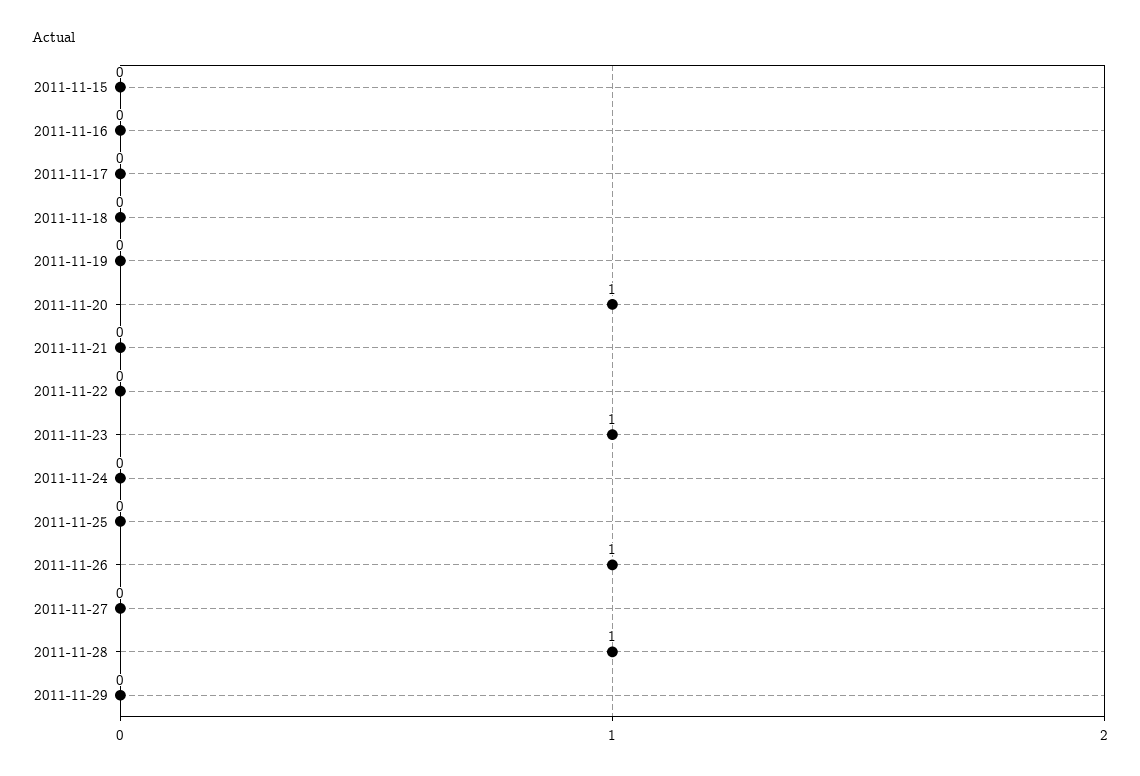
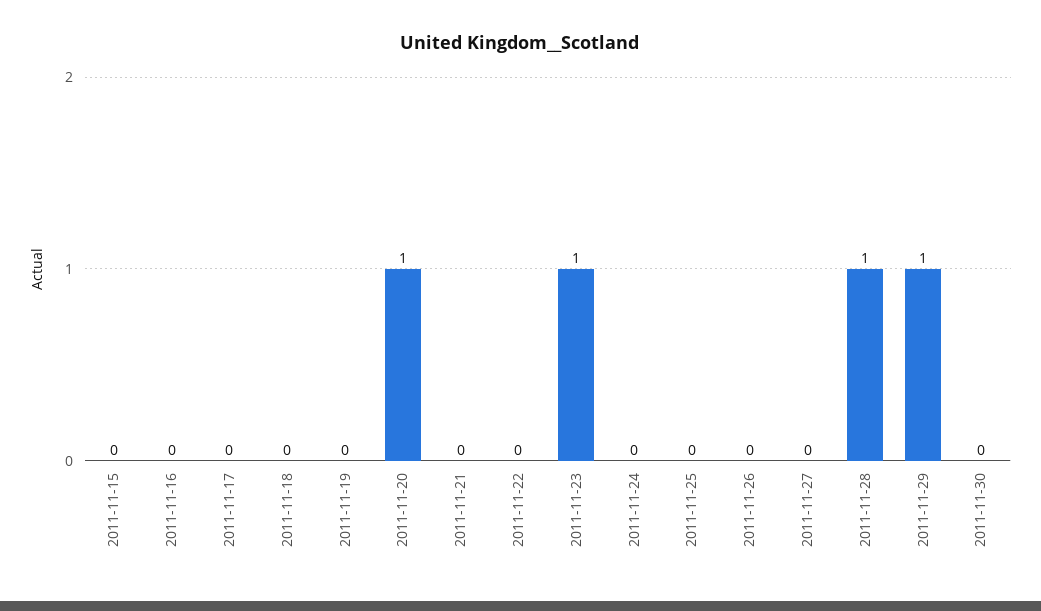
2011-11-26: 1 -> 0
2011-11-29: 0 -> 1
2011-11-30: none -> 0

